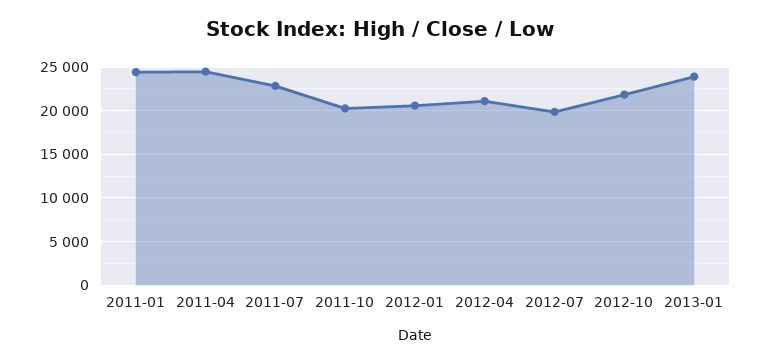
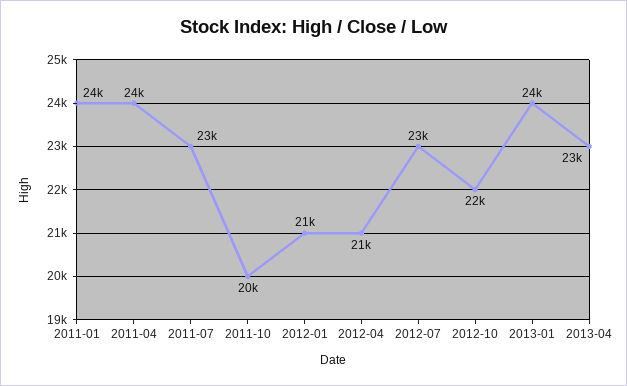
2012-07: 20000 -> 23000
2013-04: none -> 23000

